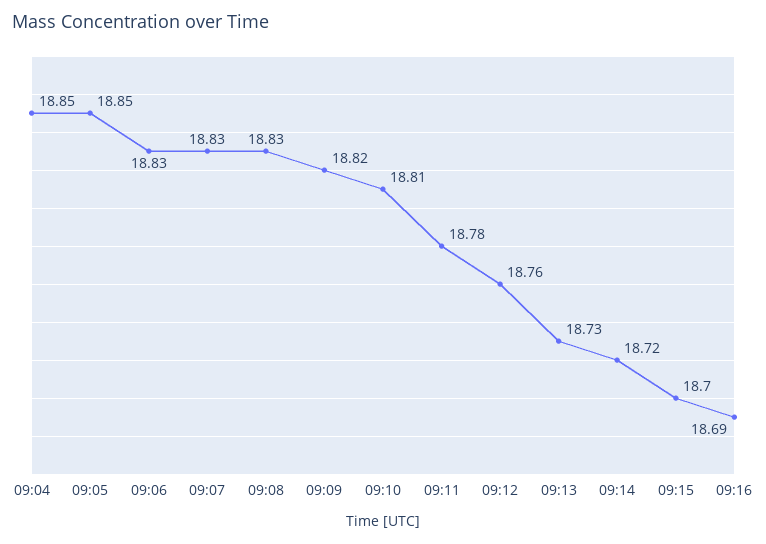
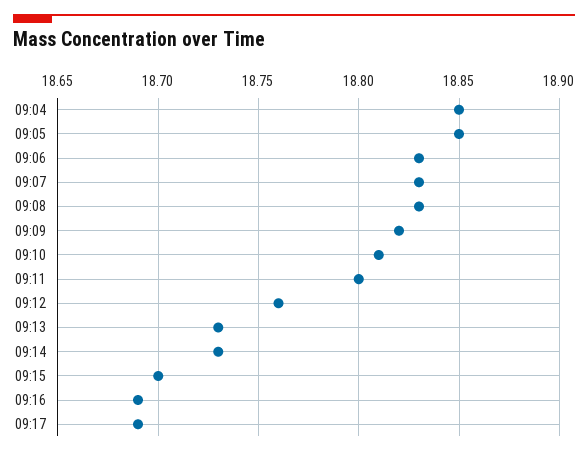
09:11: 18.78 -> 18.8
09:14: 18.72 -> 18.73
09:17: none -> 18.69

